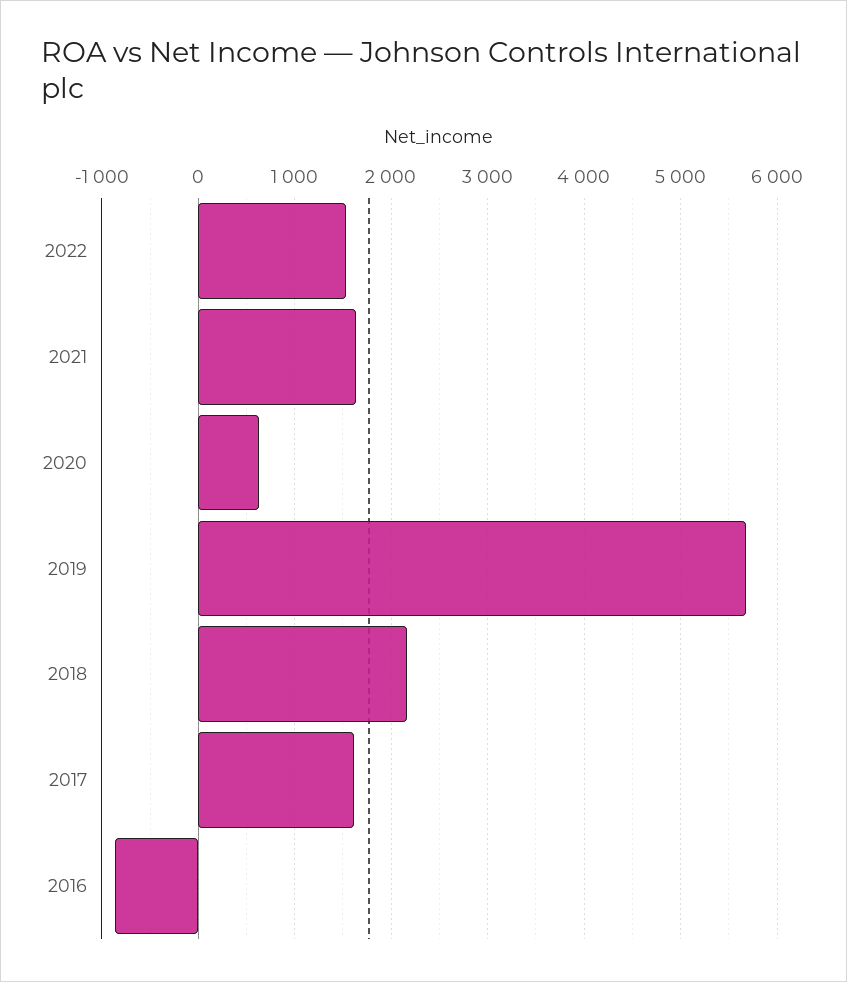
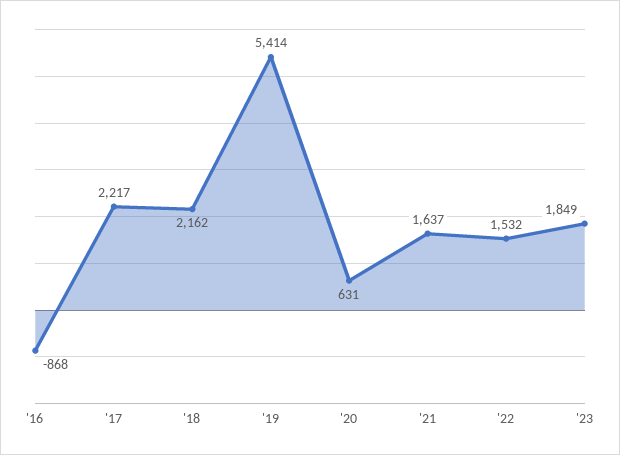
2019: 5700 -> 5414
2017: 1600 -> 2217
'23: none -> 1849

